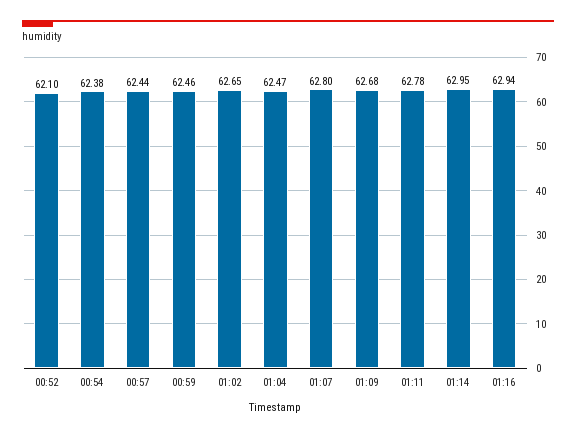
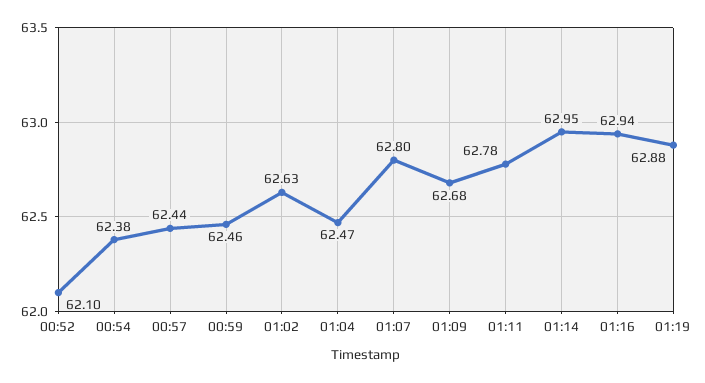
01:02: 62.65 -> 62.63
01:19: none -> 62.88

